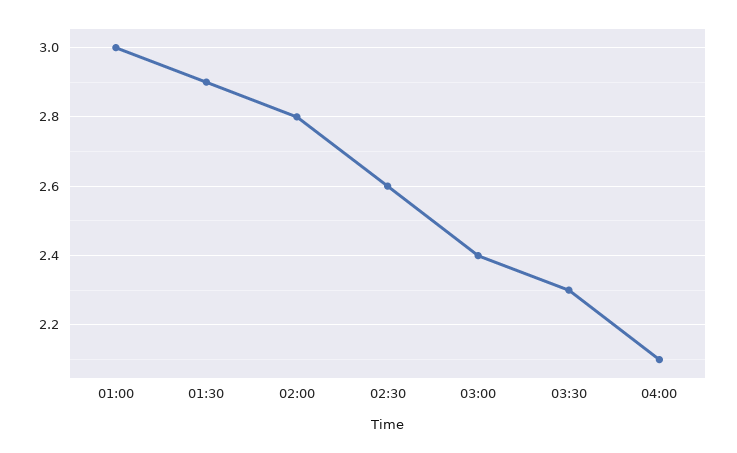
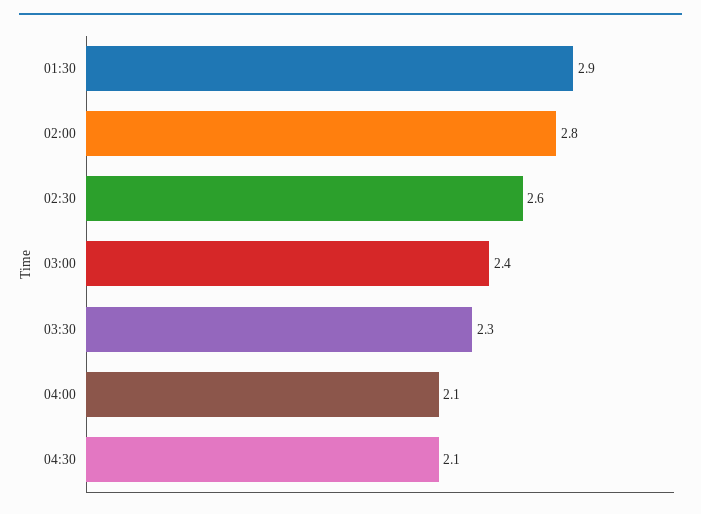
01:00: 3 -> none
04:30: none -> 2.1

